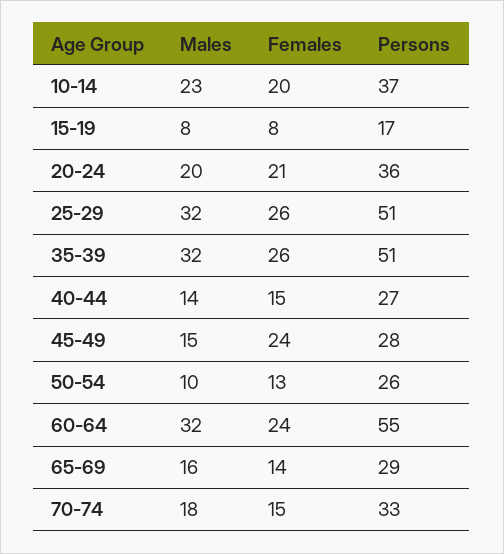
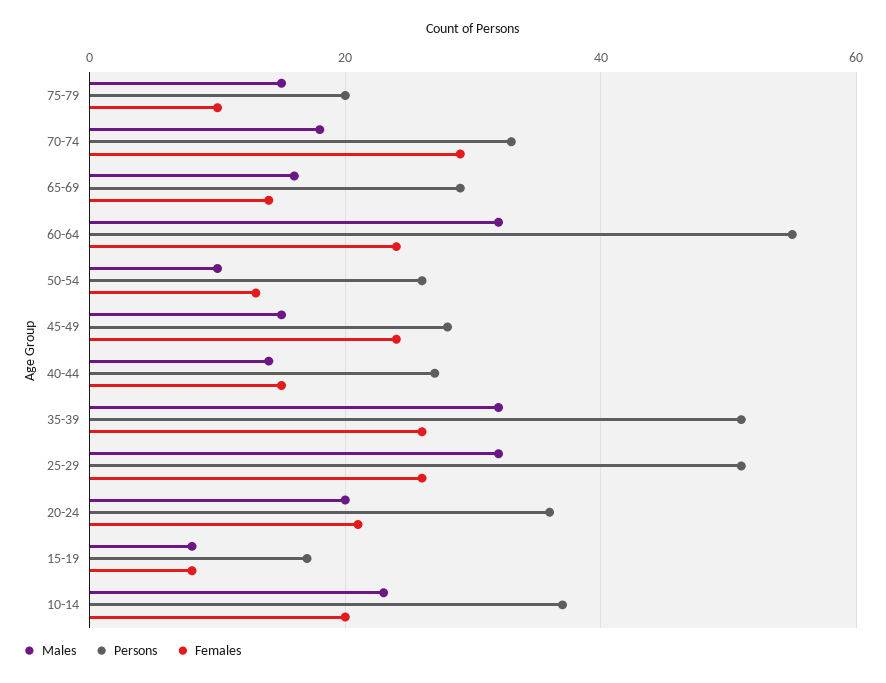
Females, 70-74: 15 -> 30
Males, 75-79: none -> 15
Persons, 75-79: none -> 20
Females, 75-79: none -> 10

